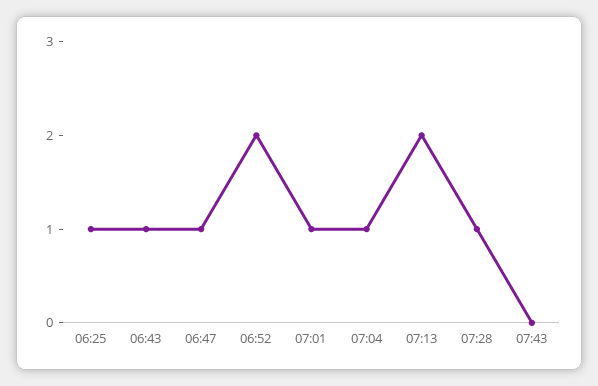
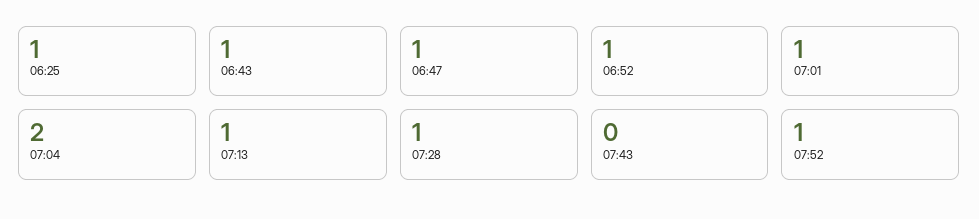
06:52: 2 -> 1
07:04: 1 -> 2
07:13: 2 -> 1
07:52: none -> 1

